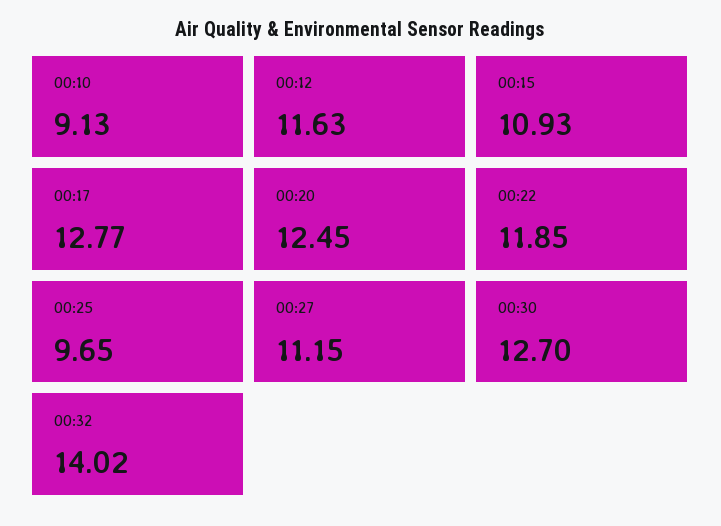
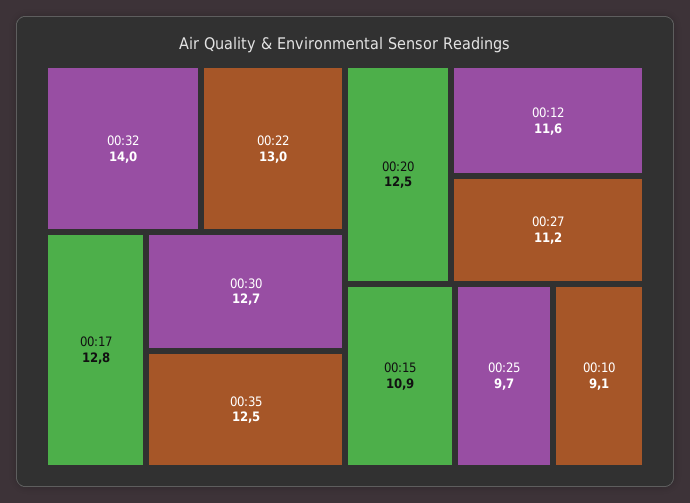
00:22: 11.85 -> 13
00:35: none -> 12.5

